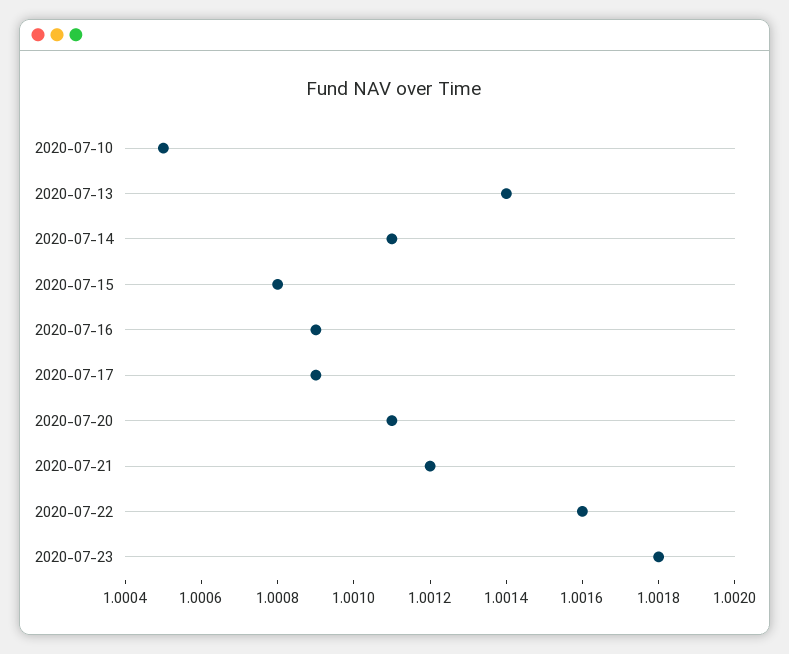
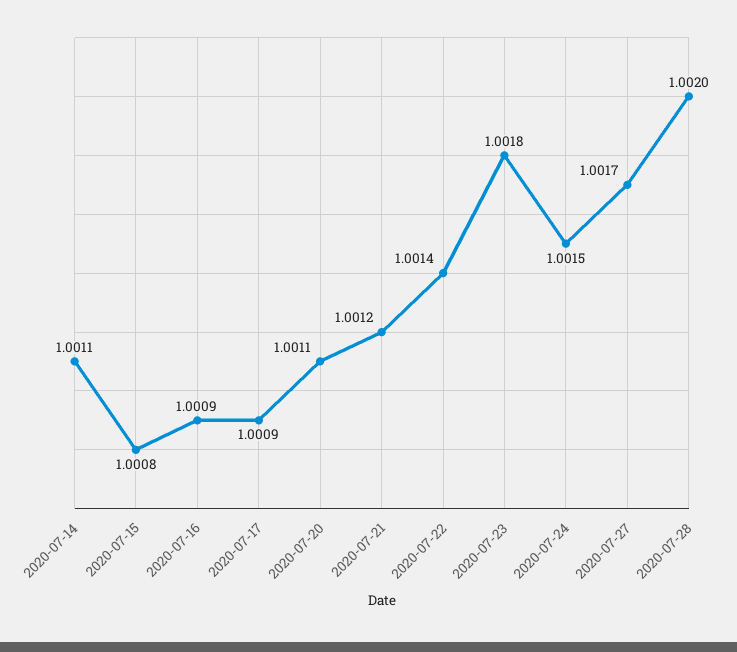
2020-07-10: 1.0005 -> none
2020-07-13: 1.0014 -> none
2020-07-22: 1.0016 -> 1.0014
2020-07-24: none -> 1.0015
2020-07-27: none -> 1.0017
2020-07-28: none -> 1.002

